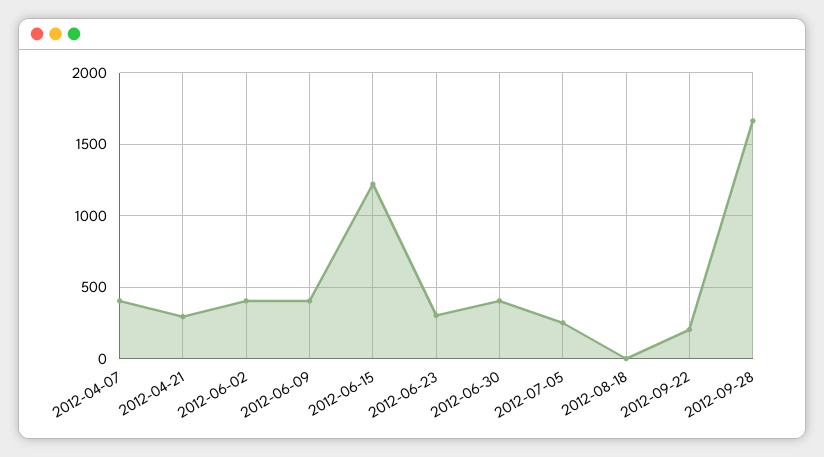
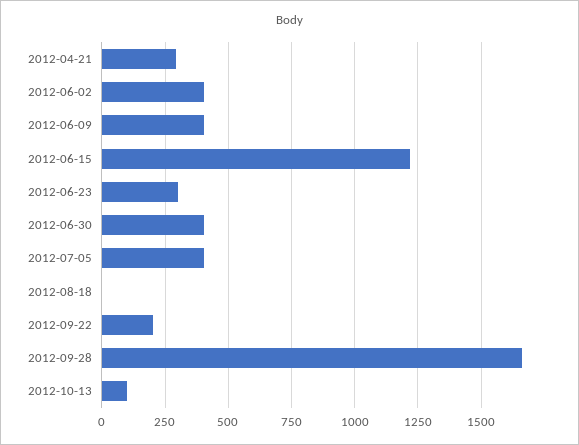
2012-04-07: 400 -> none
2012-07-05: 250 -> 400
2012-10-13: none -> 100

